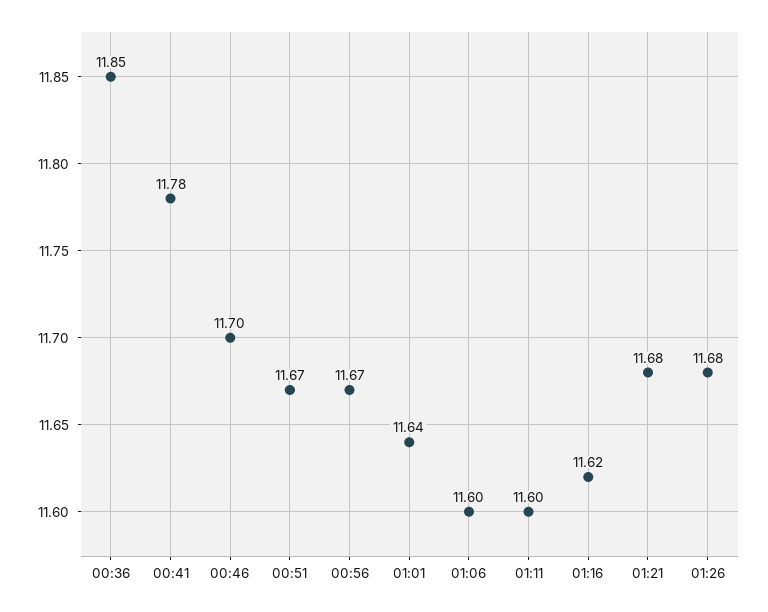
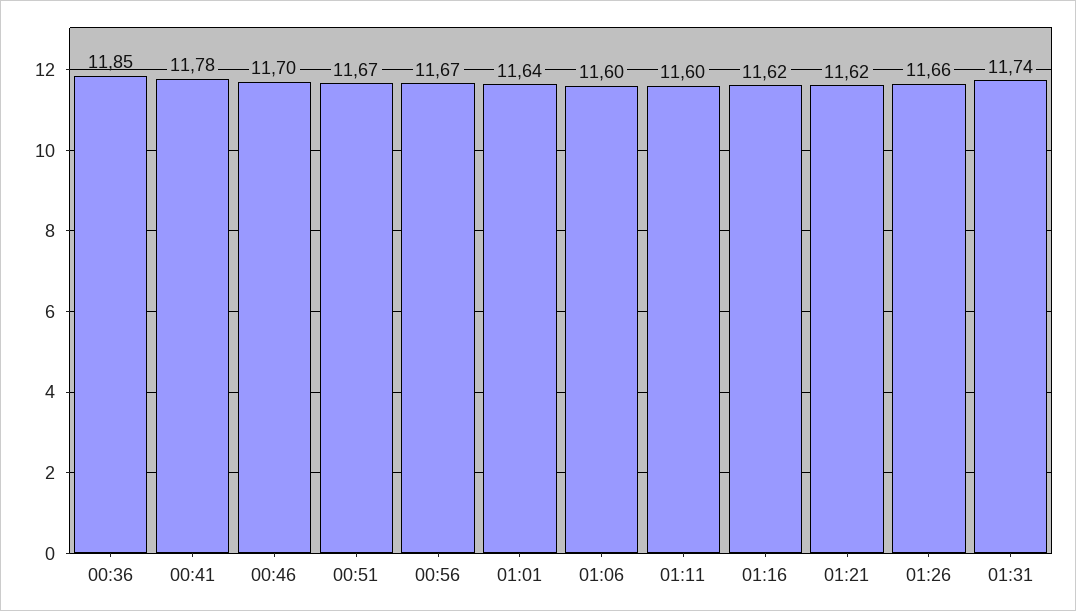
01:21: 11.68 -> 11.62
01:26: 11.68 -> 11.66
01:31: none -> 11.74

